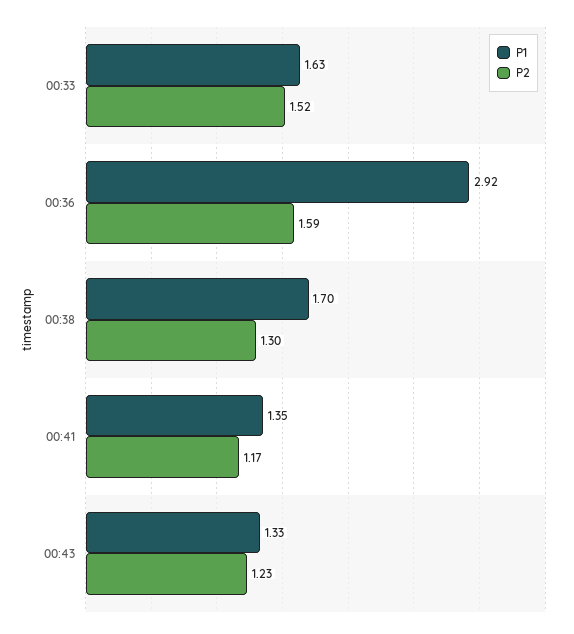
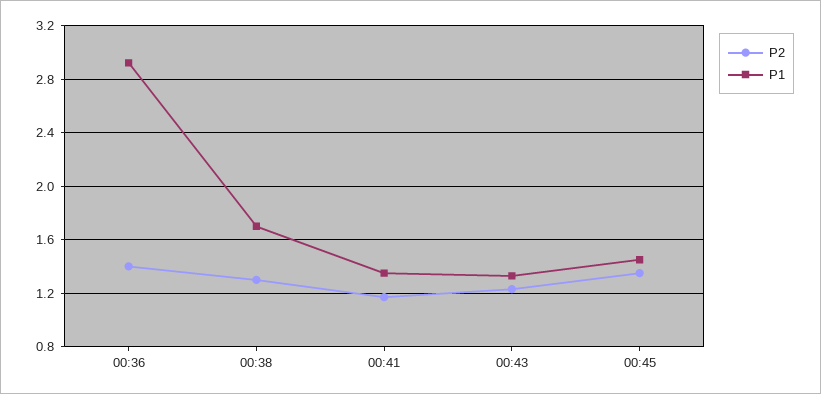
P1, 00:33: 1.63 -> none
P2, 00:33: 1.52 -> none
P2, 00:36: 1.59 -> 1.4
P2, 00:45: none -> 1.35
P1, 00:45: none -> 1.45

